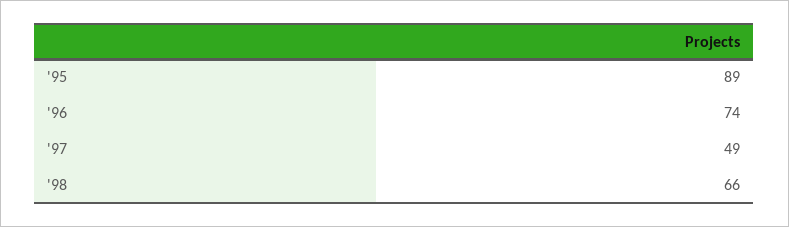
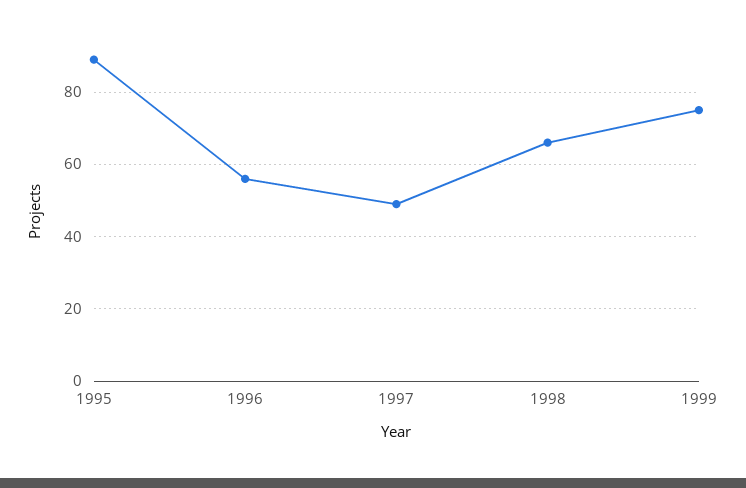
'96: 74 -> 55
1999: none -> 75

